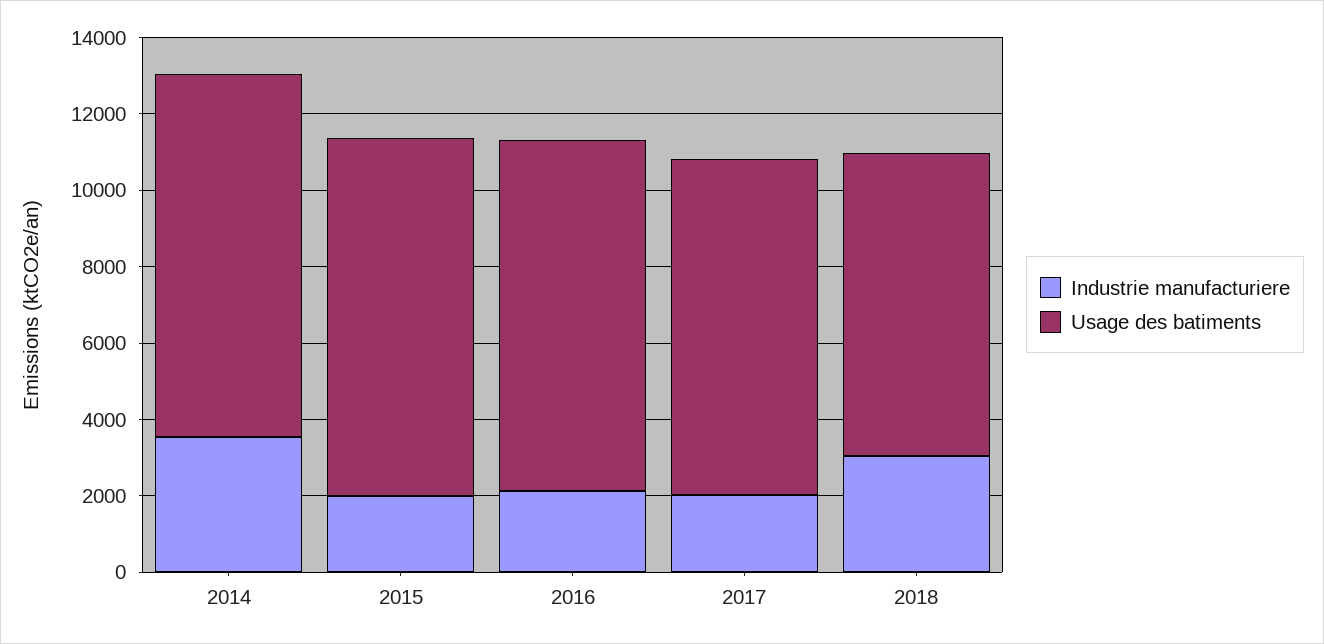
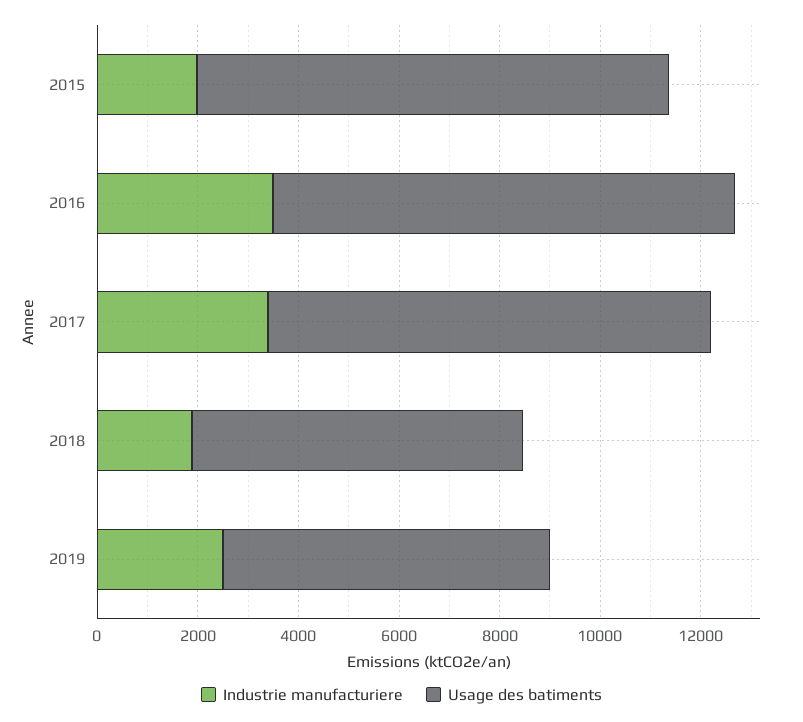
Industrie manufacturiere, 2014: 3500 -> none
Usage des batiments, 2014: 9500 -> none
Industrie manufacturiere, 2016: 2000 -> 3500
Industrie manufacturiere, 2017: 2000 -> 3500
Industrie manufacturiere, 2018: 3000 -> 2000
Usage des batiments, 2018: 8000 -> 6500
Industrie manufacturiere, 2019: none -> 2500
Usage des batiments, 2019: none -> 6500

